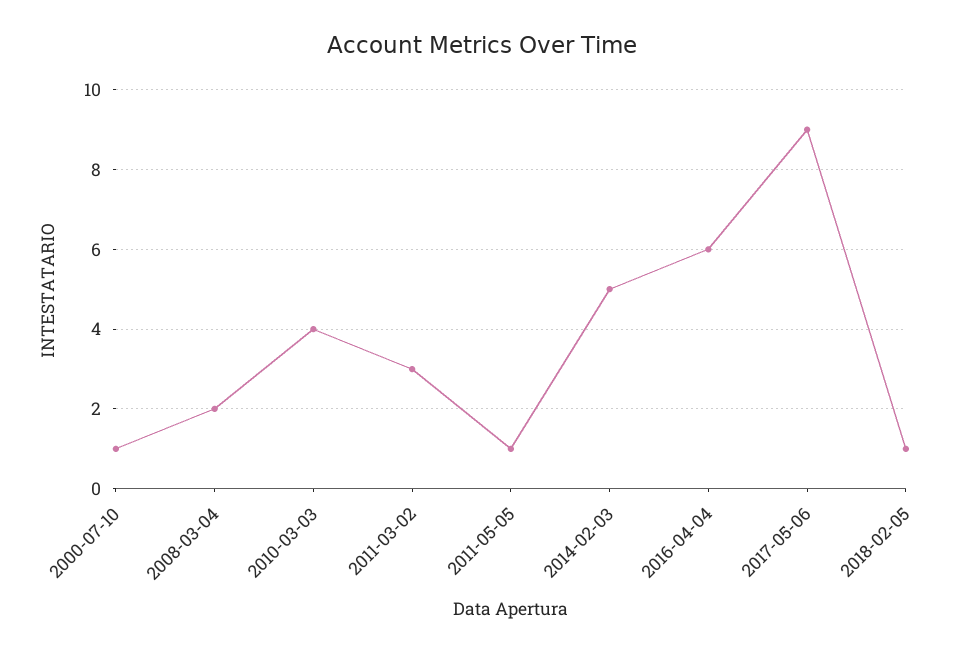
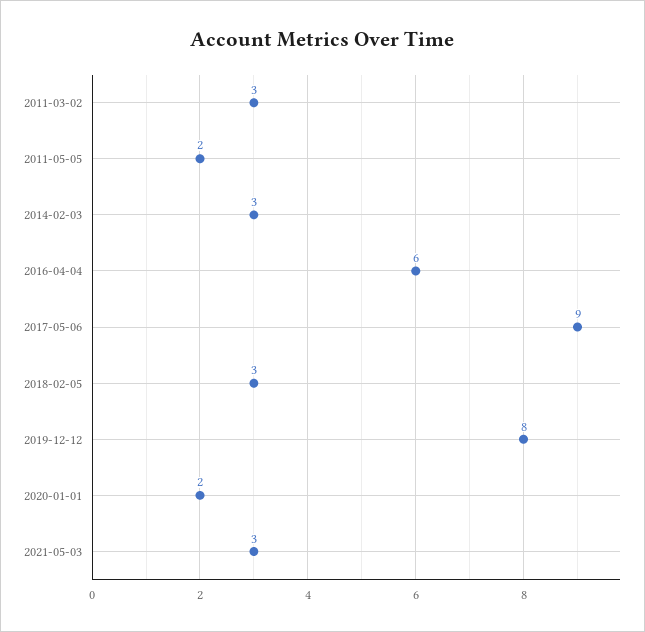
2000-07-10: 1 -> none
2008-03-04: 2 -> none
2010-03-03: 4 -> none
2011-05-05: 1 -> 2
2014-02-03: 5 -> 3
2018-02-05: 1 -> 3
2019-12-12: none -> 8
2020-01-01: none -> 2
2021-05-03: none -> 3

